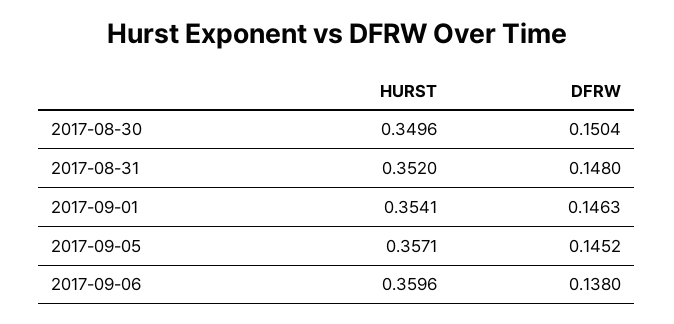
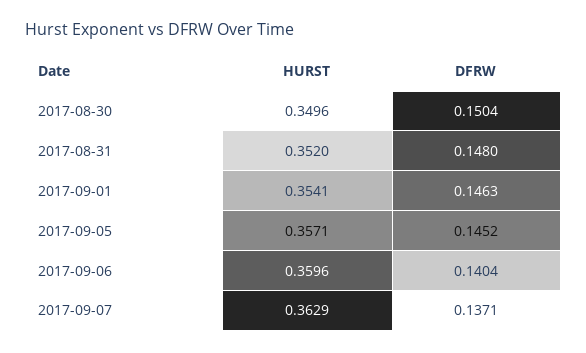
DFRW, 2017-09-06: 0.138 -> 0.1404
HURST, 2017-09-07: none -> 0.3629
DFRW, 2017-09-07: none -> 0.1371

